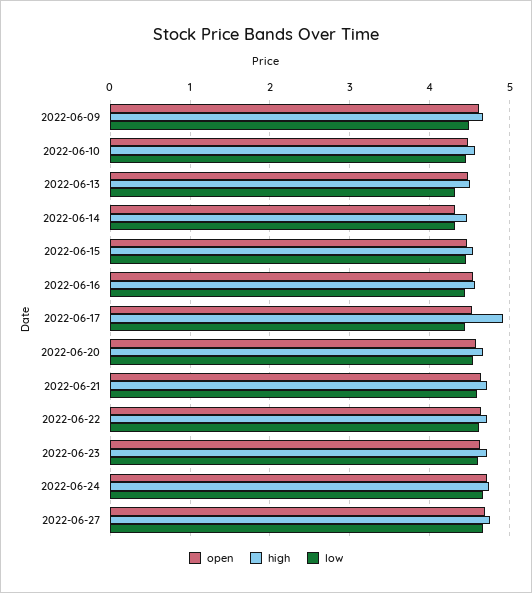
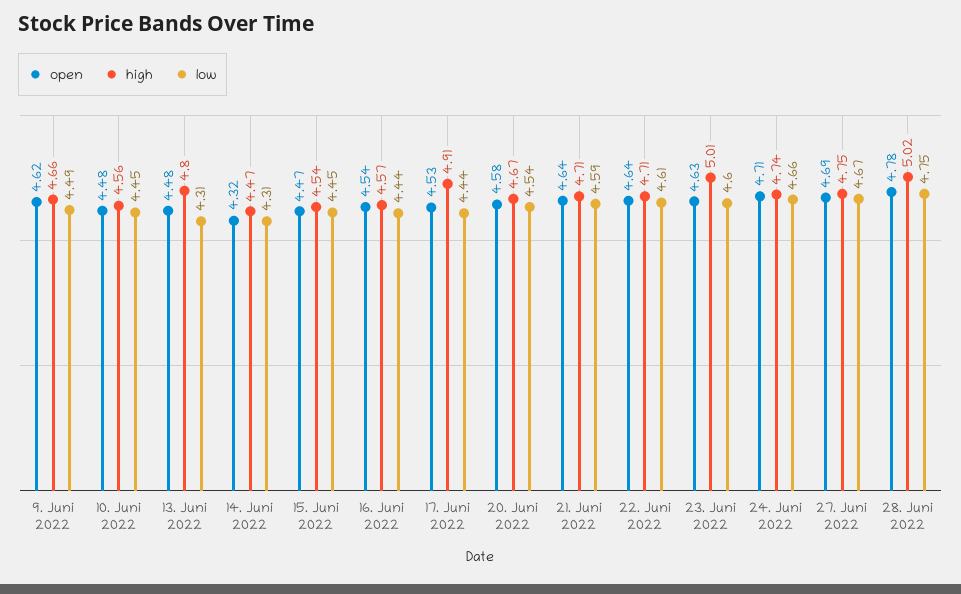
high, 2022-06-13: 4.5 -> 4.8
high, 2022-06-23: 4.7 -> 5.01
open, 28. Juni 2022: none -> 4.78
high, 28. Juni 2022: none -> 5.02
low, 28. Juni 2022: none -> 4.75

